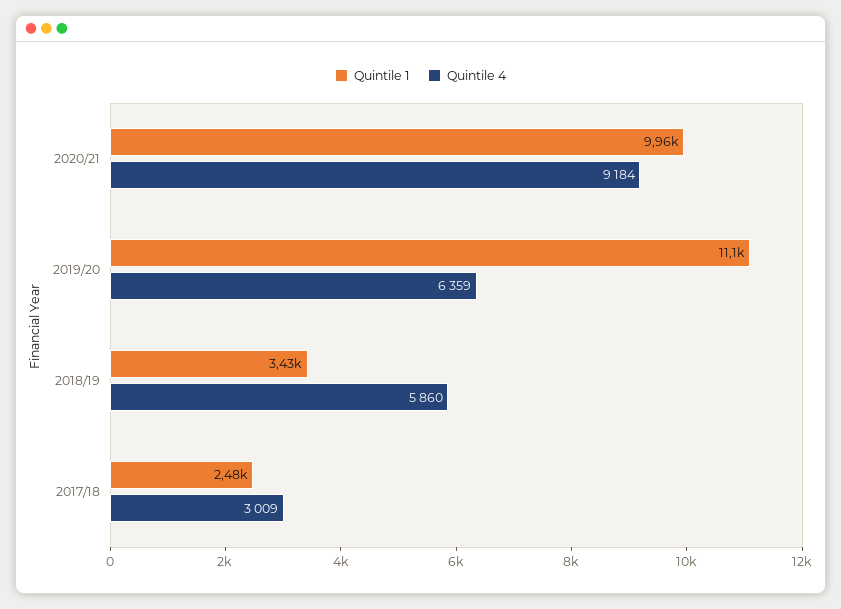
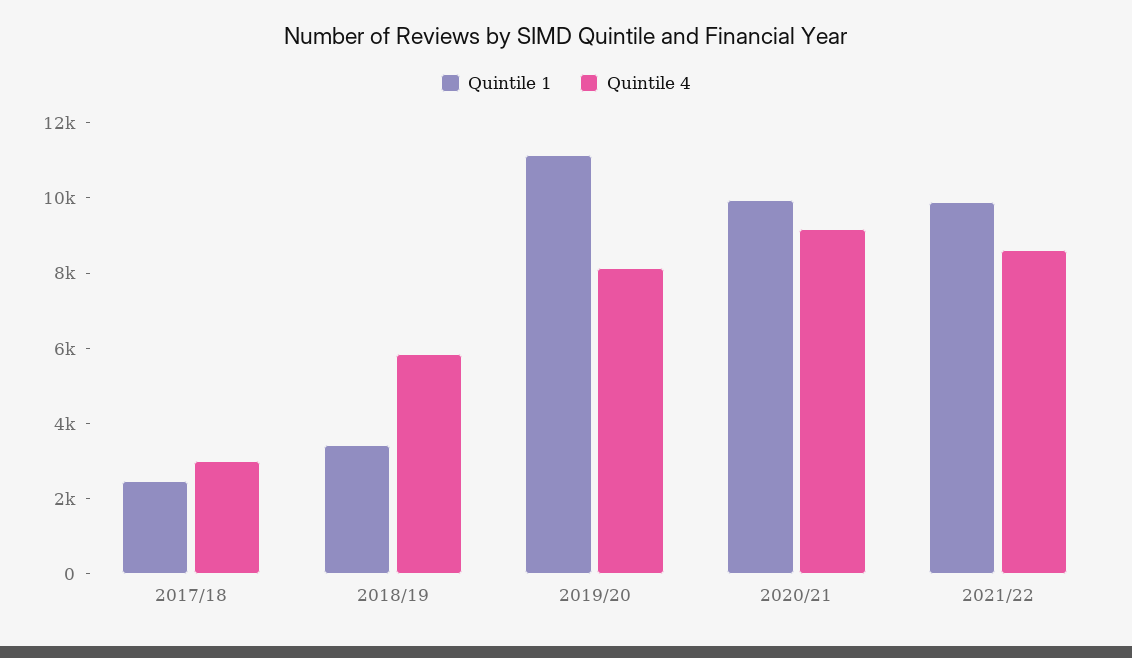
Quintile 4, 2019/20: 6359 -> 8000
Quintile 1, 2021/22: none -> 10000
Quintile 4, 2021/22: none -> 8500

